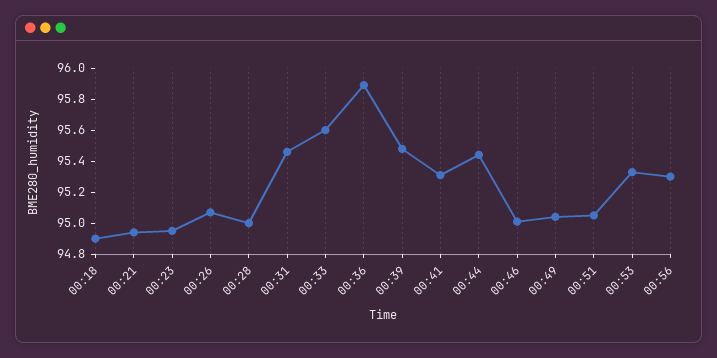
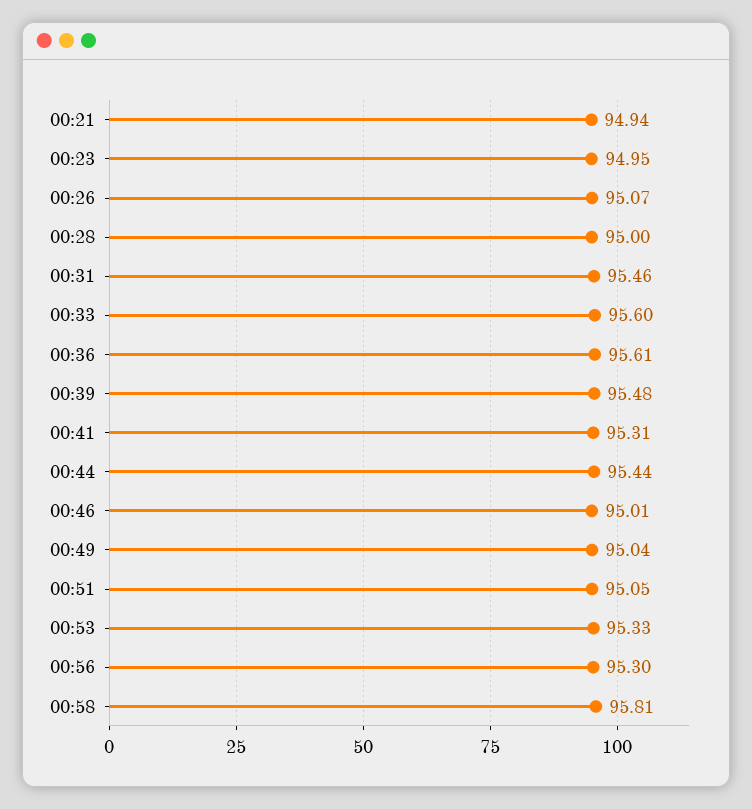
00:18: 94.9 -> none
00:36: 95.9 -> 95.61
00:58: none -> 95.81

